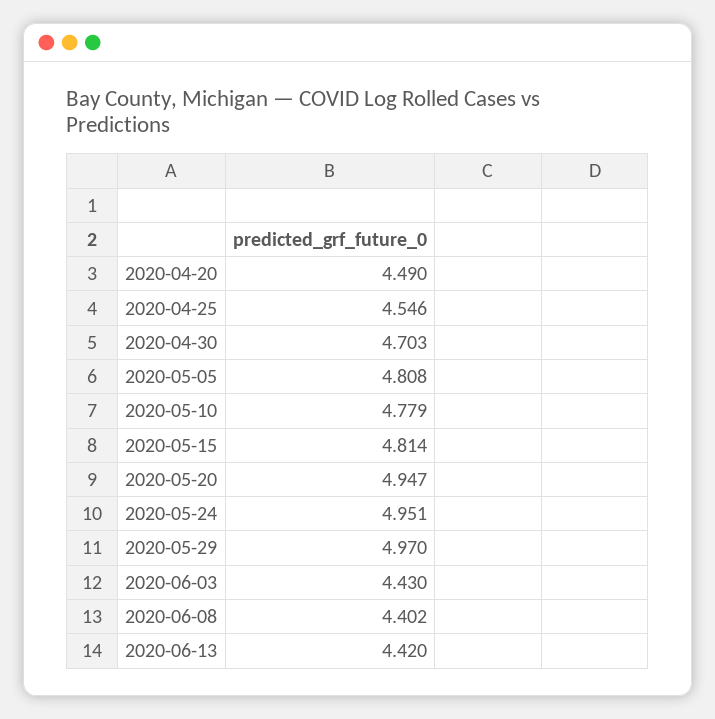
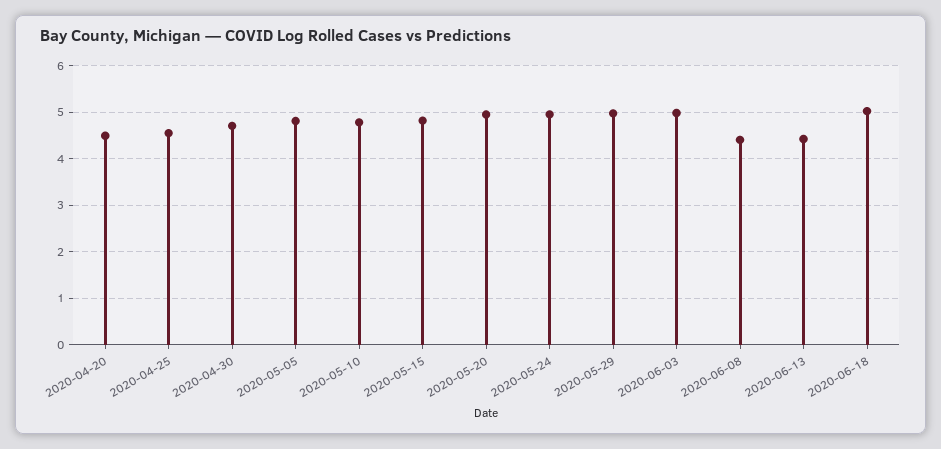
2020-06-03: 4.43 -> 5
2020-06-18: none -> 5

